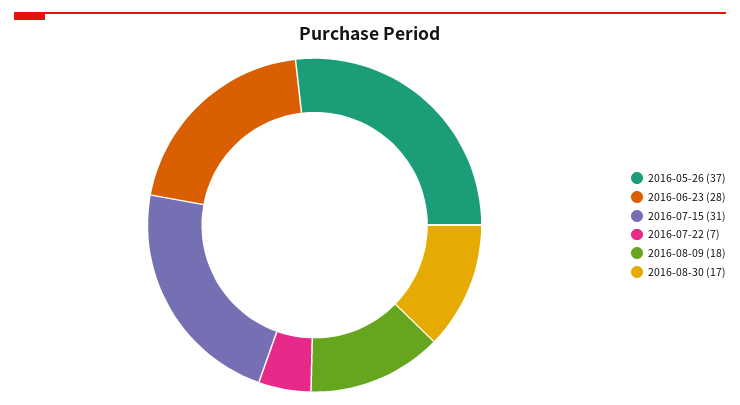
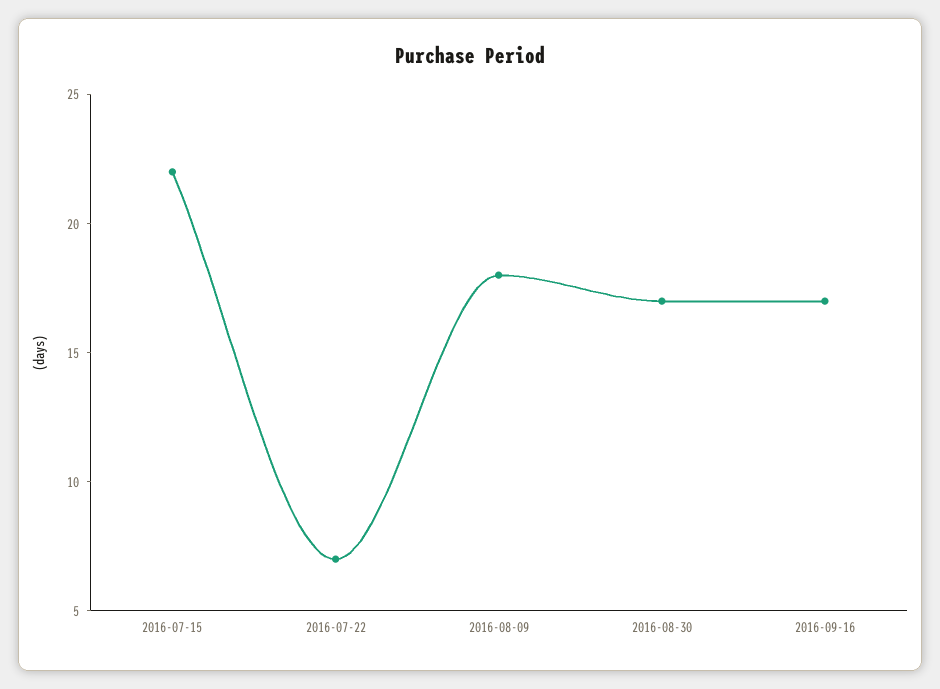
2016-05-26: 37 -> none
2016-06-23: 28 -> none
2016-07-15: 31 -> 22
2016-09-16: none -> 17

